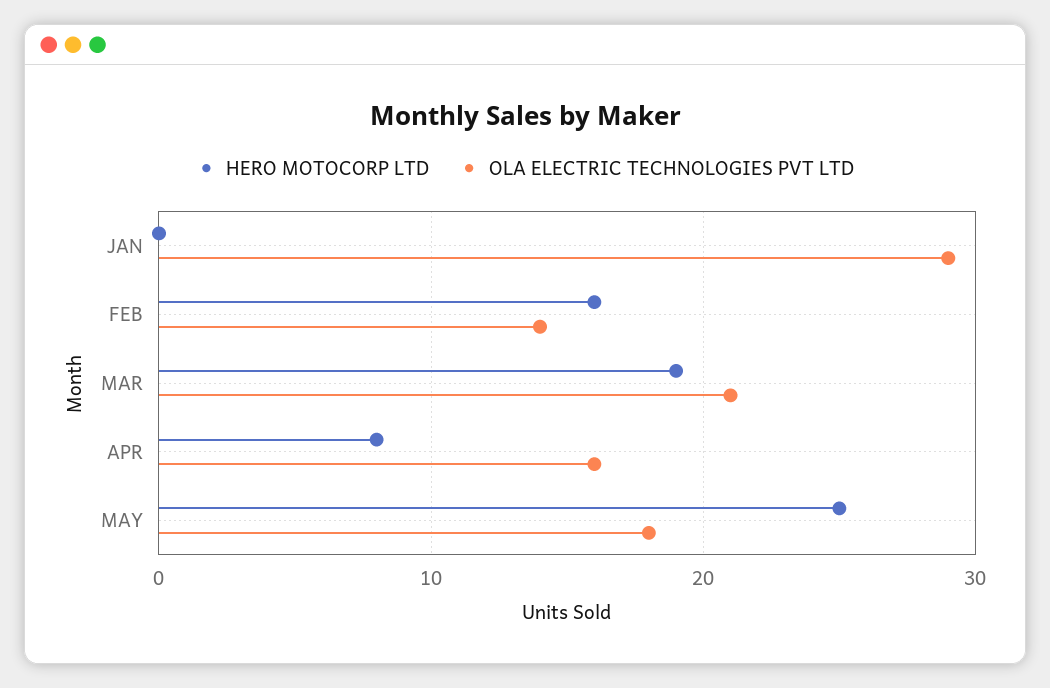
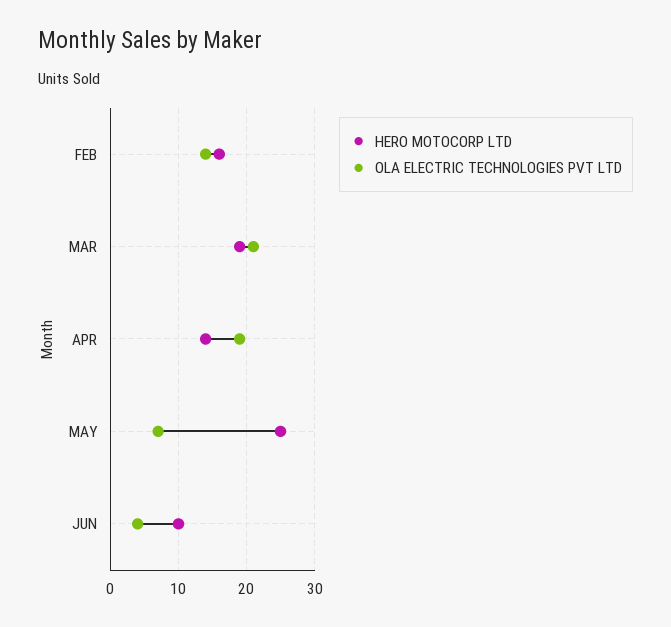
HERO MOTOCORP LTD, JAN: 0 -> none
OLA ELECTRIC TECHNOLOGIES PVT LTD, JAN: 29 -> none
HERO MOTOCORP LTD, APR: 8 -> 14
OLA ELECTRIC TECHNOLOGIES PVT LTD, APR: 16 -> 19
OLA ELECTRIC TECHNOLOGIES PVT LTD, MAY: 18 -> 7
HERO MOTOCORP LTD, JUN: none -> 10
OLA ELECTRIC TECHNOLOGIES PVT LTD, JUN: none -> 4

